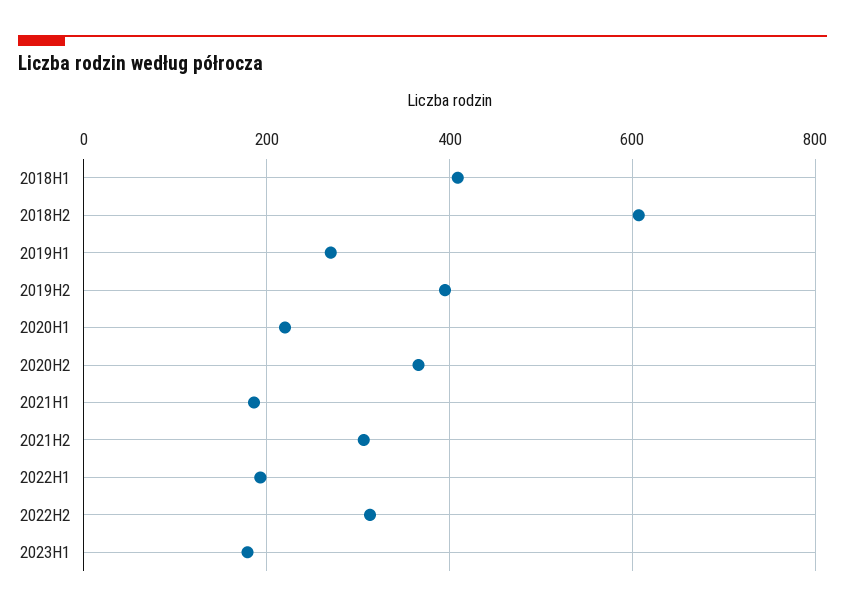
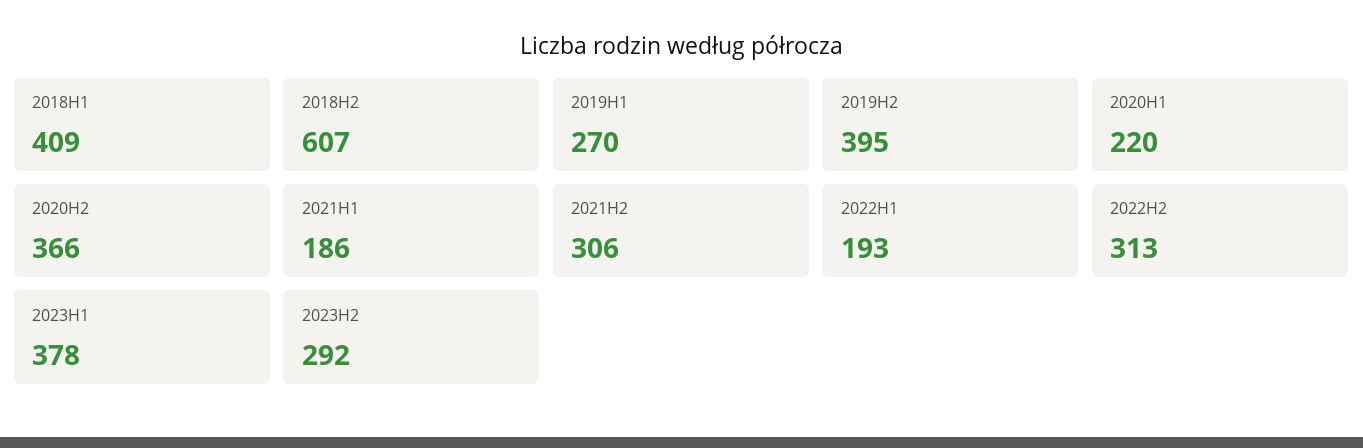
2023H1: 180 -> 378
2023H2: none -> 292

